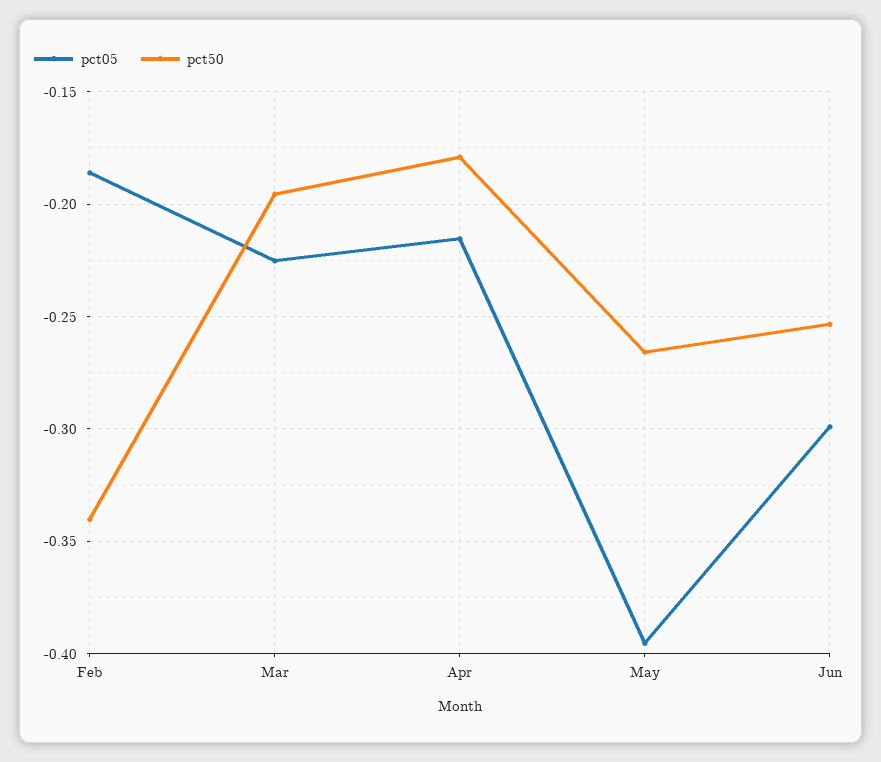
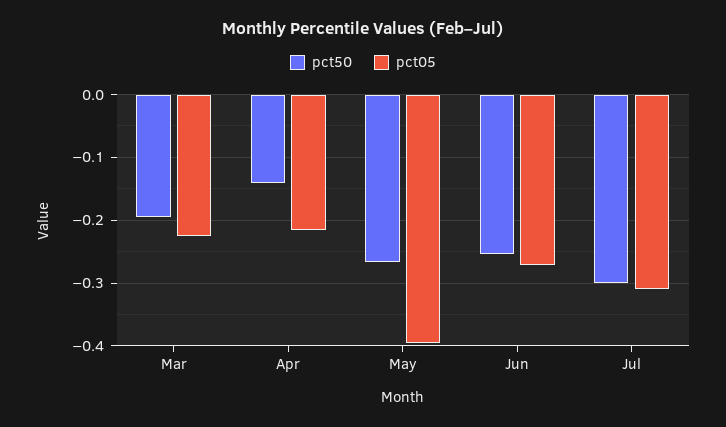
pct05, Feb: -0.185 -> none
pct50, Feb: -0.34 -> none
pct50, Apr: -0.18 -> -0.14
pct05, Jun: -0.3 -> -0.27
pct50, Jul: none -> -0.3
pct05, Jul: none -> -0.31

